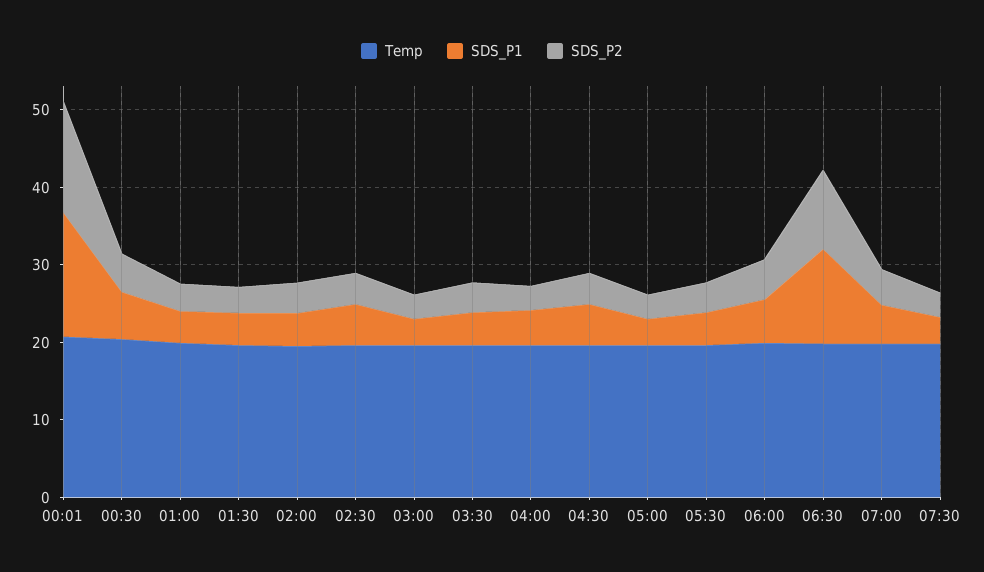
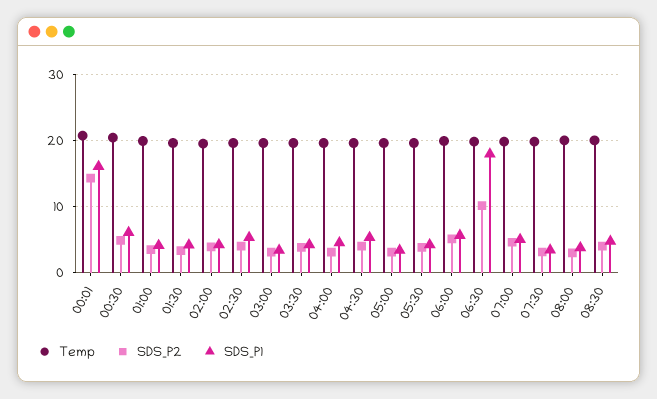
SDS_P1, 06:30: 12 -> 18
Temp, 08:00: none -> 20
SDS_P2, 08:00: none -> 3
SDS_P1, 08:00: none -> 4
Temp, 08:30: none -> 20
SDS_P2, 08:30: none -> 4
SDS_P1, 08:30: none -> 5

